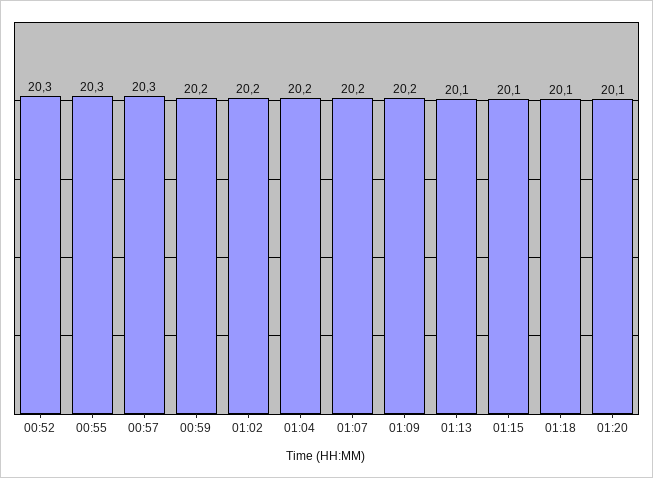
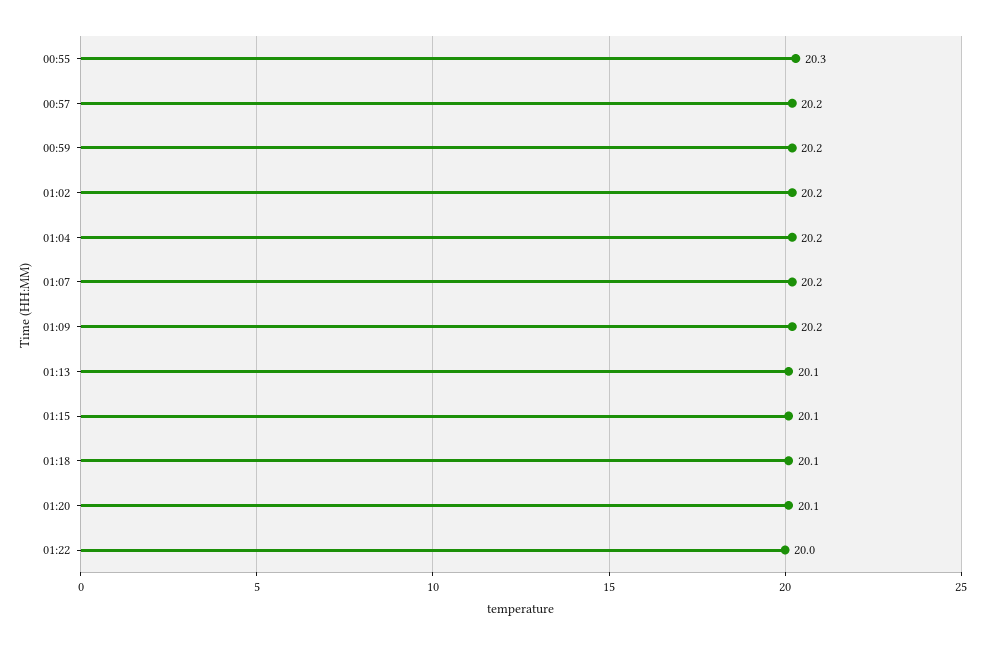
00:52: 20.3 -> none
00:57: 20.3 -> 20.2
01:22: none -> 20

